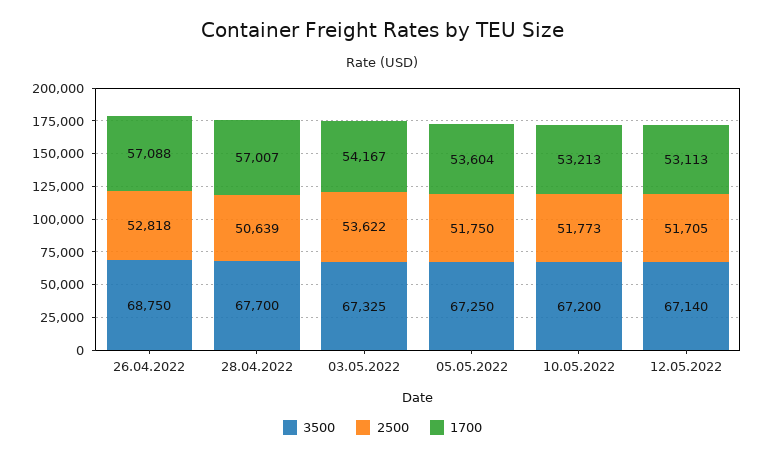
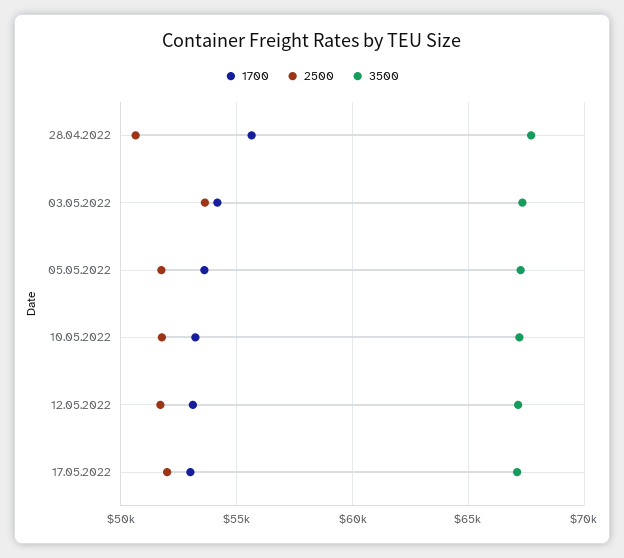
3500, 26.04.2022: 68750 -> none
2500, 26.04.2022: 52818 -> none
1700, 26.04.2022: 57088 -> none
1700, 28.04.2022: 57007 -> 55500
1700, 17.05.2022: none -> 53000
2500, 17.05.2022: none -> 52000
3500, 17.05.2022: none -> 67000

